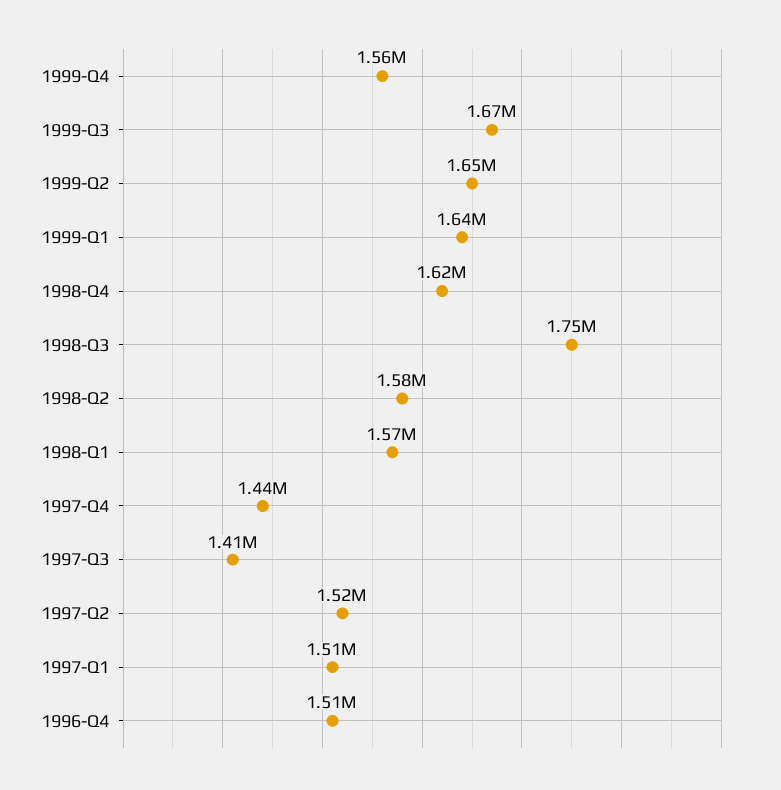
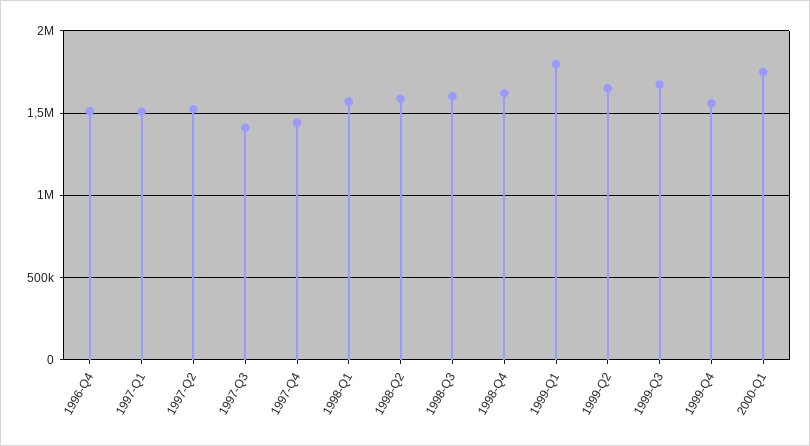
1999-Q1: 1640000 -> 1800000
1998-Q3: 1750000 -> 1600000
2000-Q1: none -> 1750000

